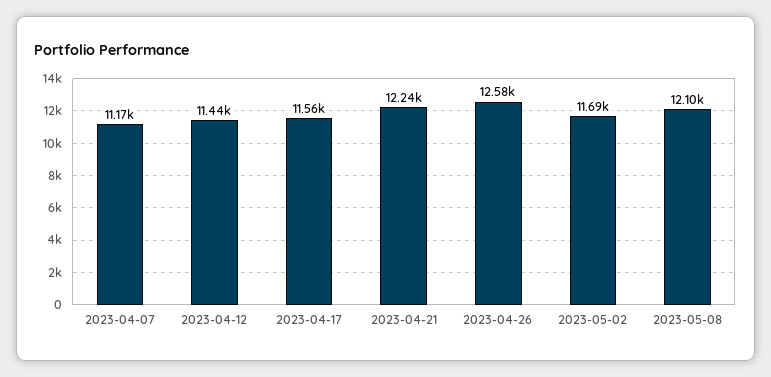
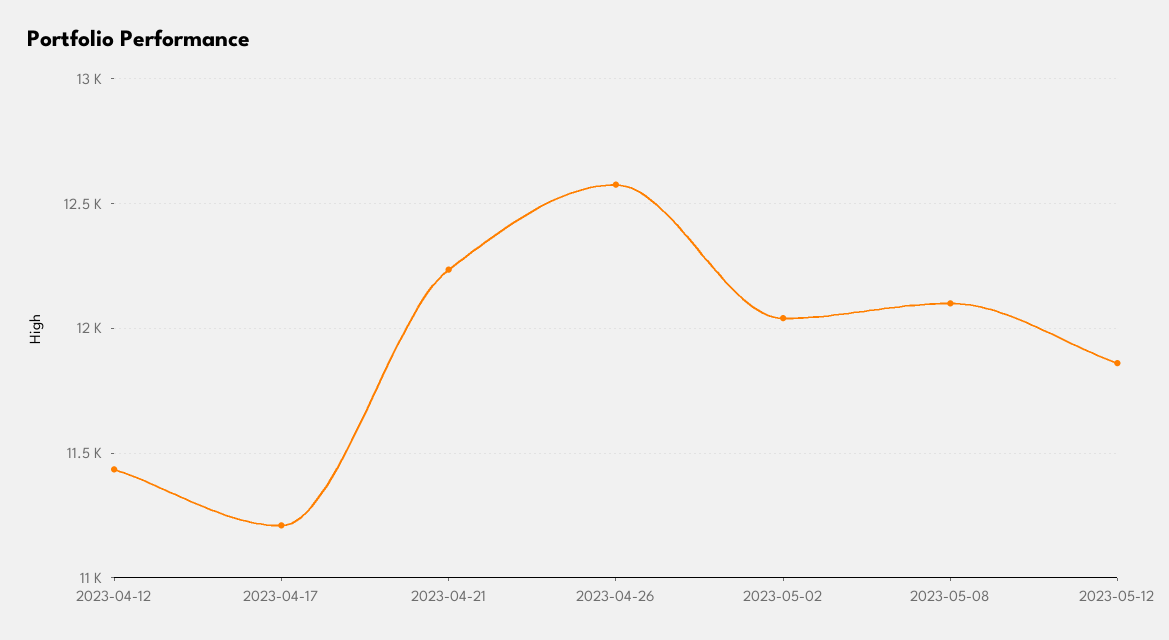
2023-04-07: 11170 -> none
2023-04-17: 11560 -> 11200
2023-05-02: 11690 -> 12050
2023-05-12: none -> 11850

